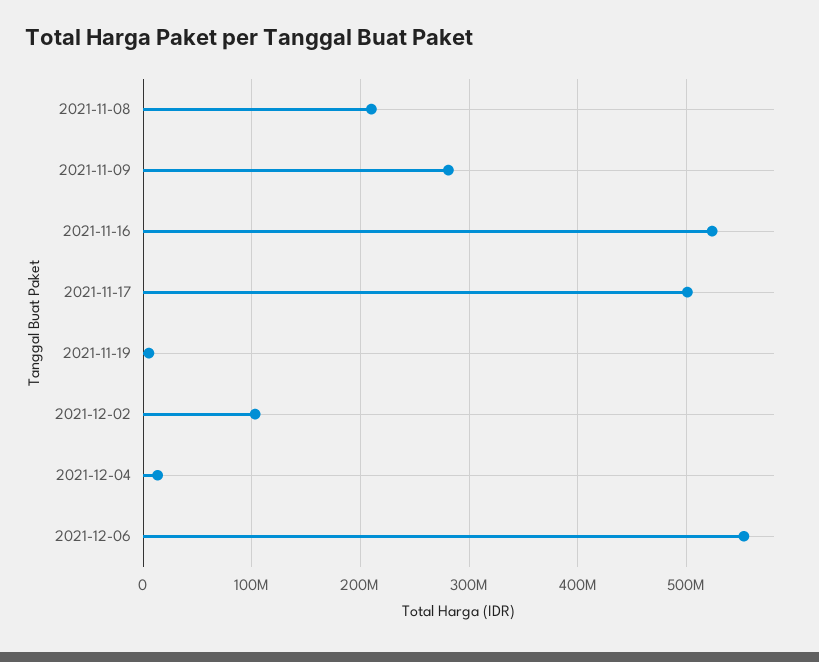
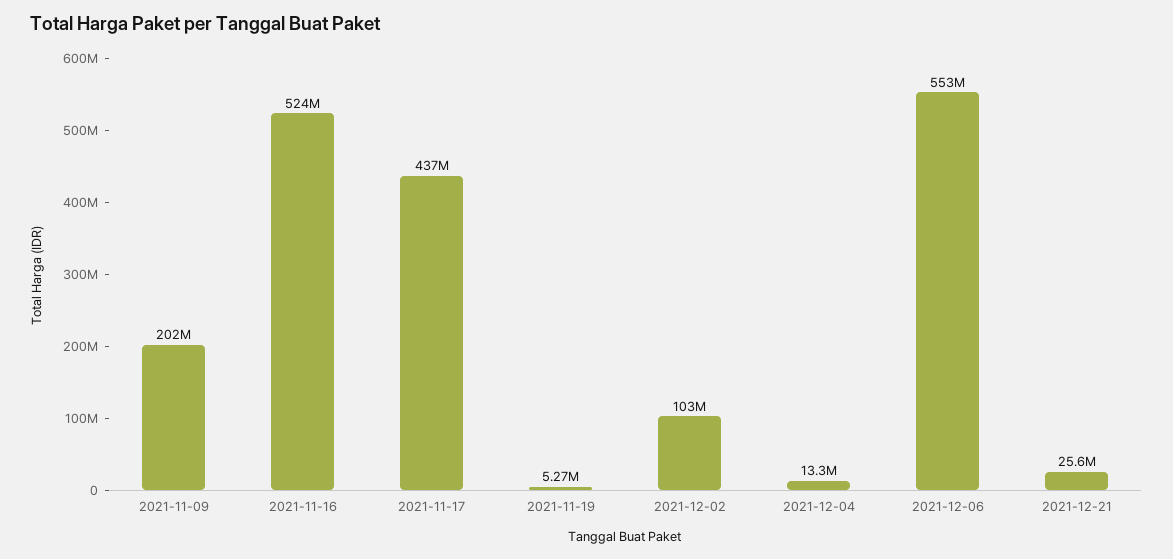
2021-11-08: 210000000 -> none
2021-11-09: 280000000 -> 202000000
2021-11-17: 500000000 -> 437000000
2021-12-21: none -> 25600000

